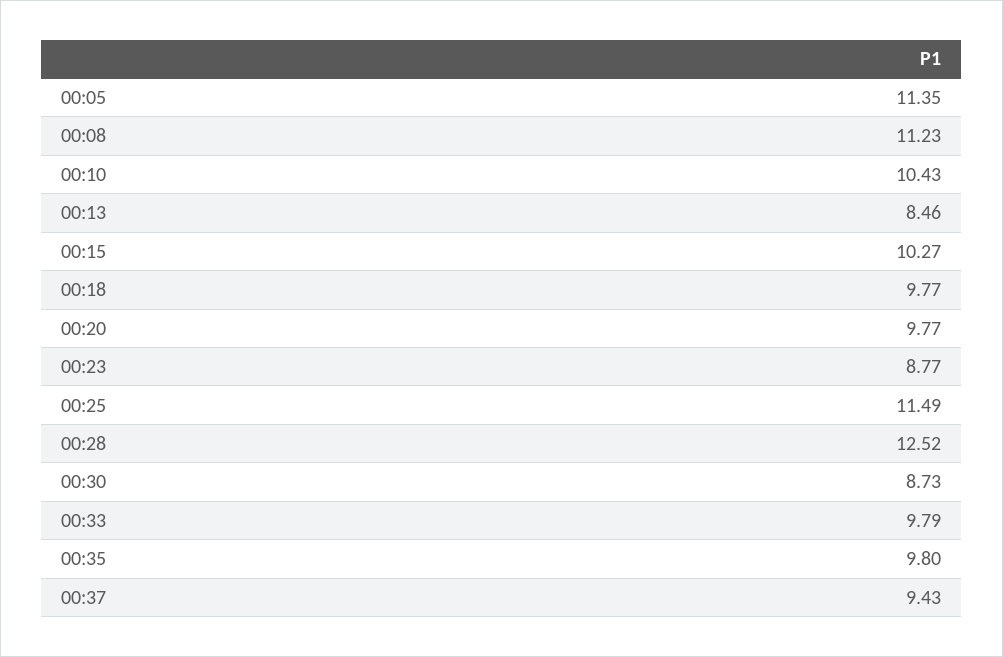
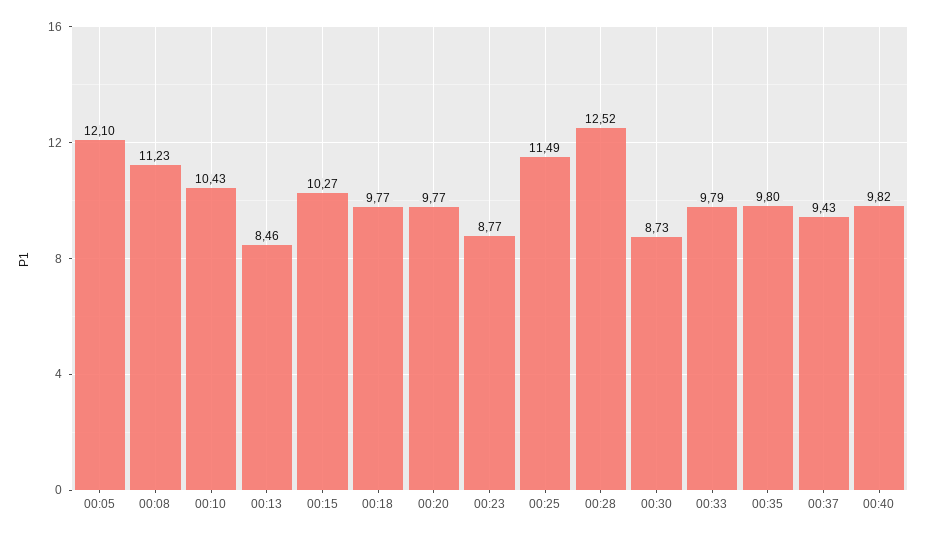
00:05: 11.35 -> 12.1
00:40: none -> 9.82

